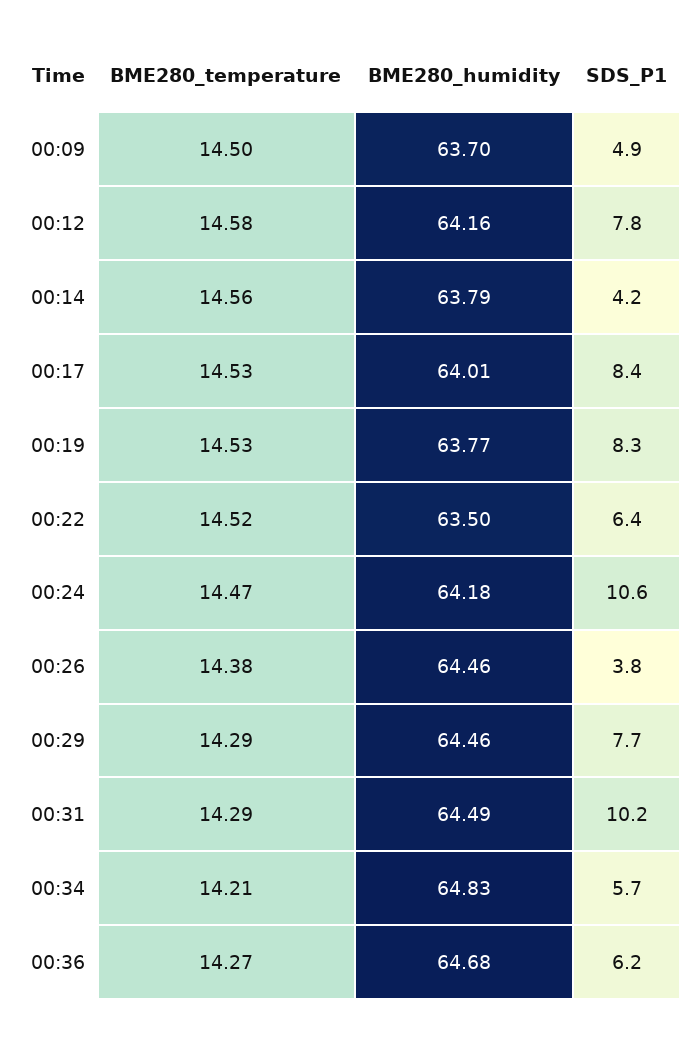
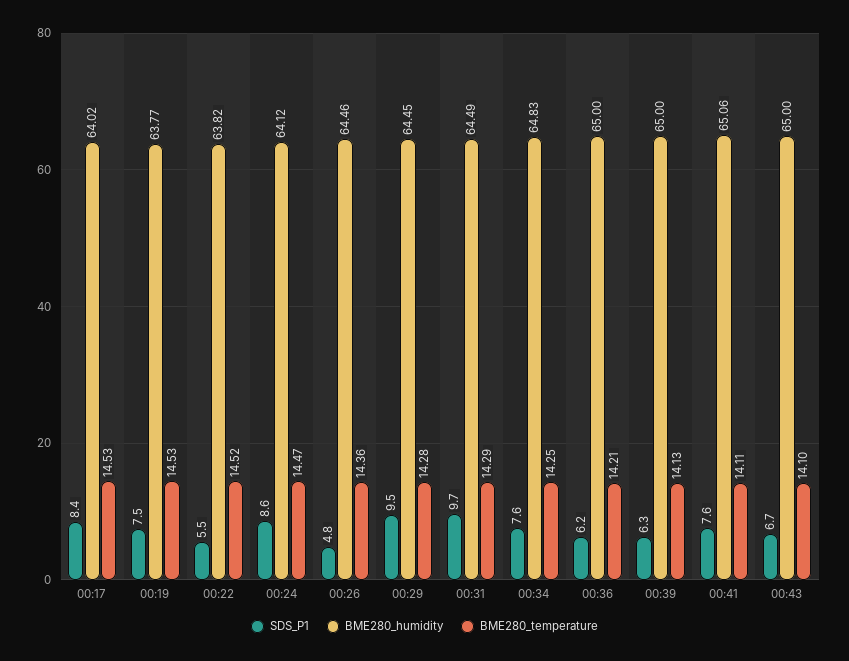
BME280_temperature, 00:09: 14.5 -> none
BME280_humidity, 00:09: 63.7 -> none
SDS_P1, 00:09: 4.9 -> none
BME280_temperature, 00:12: 14.58 -> none
BME280_humidity, 00:12: 64.16 -> none
SDS_P1, 00:12: 7.8 -> none
BME280_temperature, 00:14: 14.56 -> none
BME280_humidity, 00:14: 63.79 -> none
SDS_P1, 00:14: 4.2 -> none
BME280_humidity, 00:17: 64.01 -> 64.02
SDS_P1, 00:19: 8.3 -> 7.5
BME280_humidity, 00:22: 63.5 -> 63.82
SDS_P1, 00:22: 6.4 -> 5.5
BME280_humidity, 00:24: 64.18 -> 64.12
SDS_P1, 00:24: 10.6 -> 8.6
BME280_temperature, 00:26: 14.38 -> 14.36
SDS_P1, 00:26: 3.8 -> 4.8
BME280_temperature, 00:29: 14.29 -> 14.28
BME280_humidity, 00:29: 64.46 -> 64.45
SDS_P1, 00:29: 7.7 -> 9.5
SDS_P1, 00:31: 10.2 -> 9.7
BME280_temperature, 00:34: 14.21 -> 14.25
SDS_P1, 00:34: 5.7 -> 7.6
BME280_temperature, 00:36: 14.27 -> 14.21
BME280_humidity, 00:36: 64.68 -> 65
SDS_P1, 00:39: none -> 6.3
BME280_humidity, 00:39: none -> 65
BME280_temperature, 00:39: none -> 14.13
SDS_P1, 00:41: none -> 7.6
BME280_humidity, 00:41: none -> 65.06
BME280_temperature, 00:41: none -> 14.11
SDS_P1, 00:43: none -> 6.7
BME280_humidity, 00:43: none -> 65
BME280_temperature, 00:43: none -> 14.1

